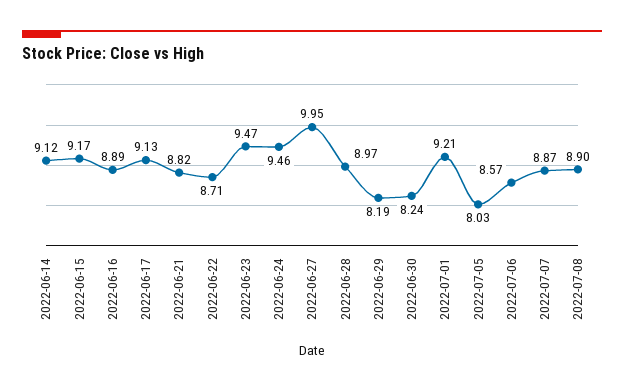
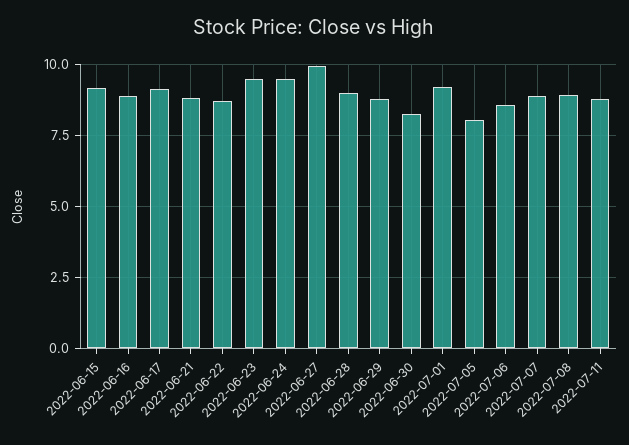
2022-06-14: 9.12 -> none
2022-06-29: 8.19 -> 8.75
2022-07-11: none -> 8.75

